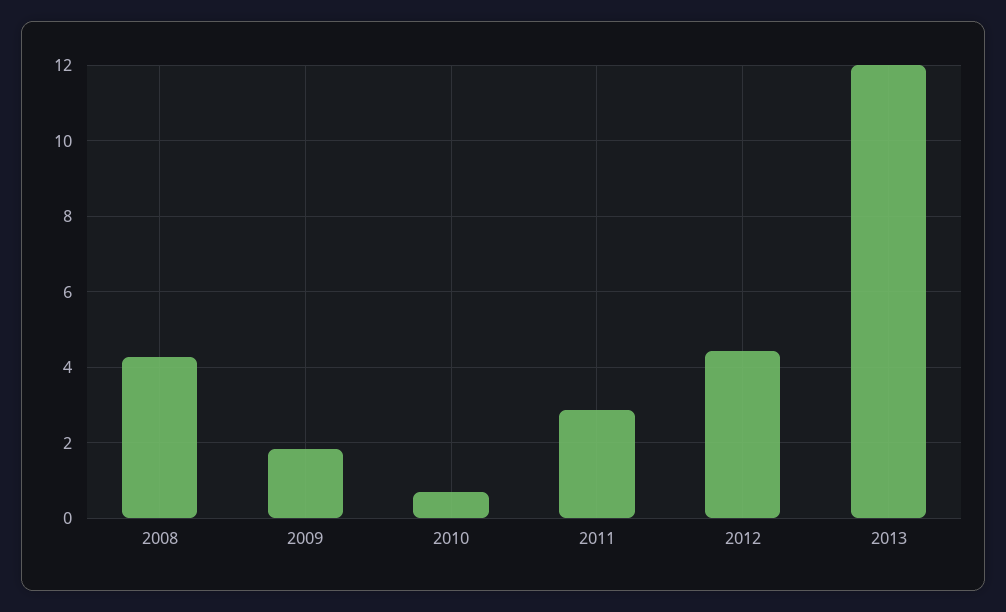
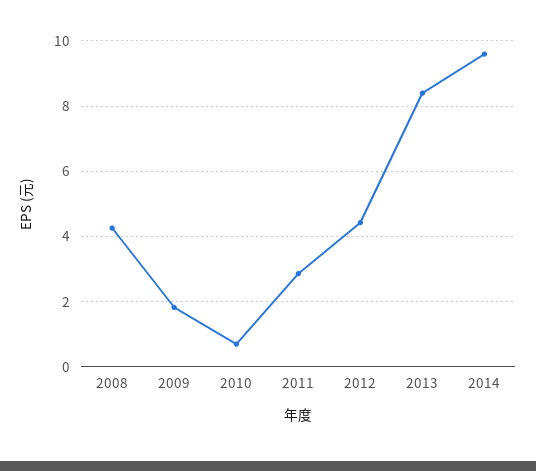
2013: 12 -> 8.4
2014: none -> 9.6

